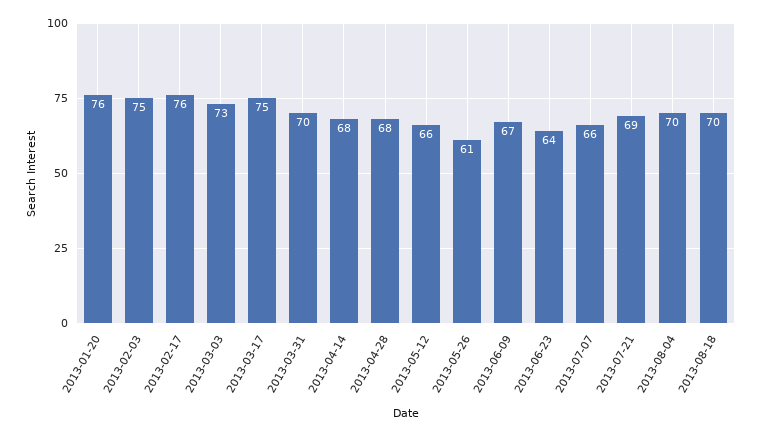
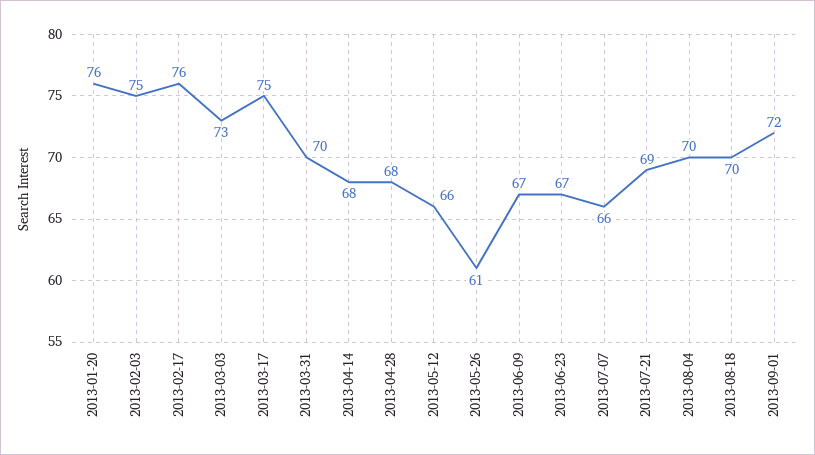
2013-06-23: 64 -> 67
2013-09-01: none -> 72

